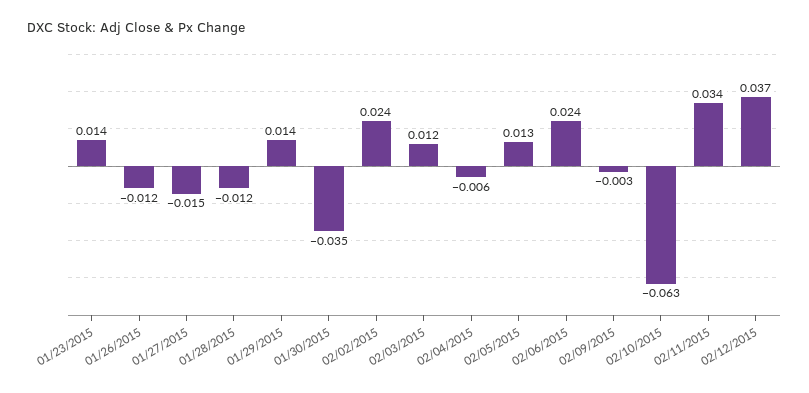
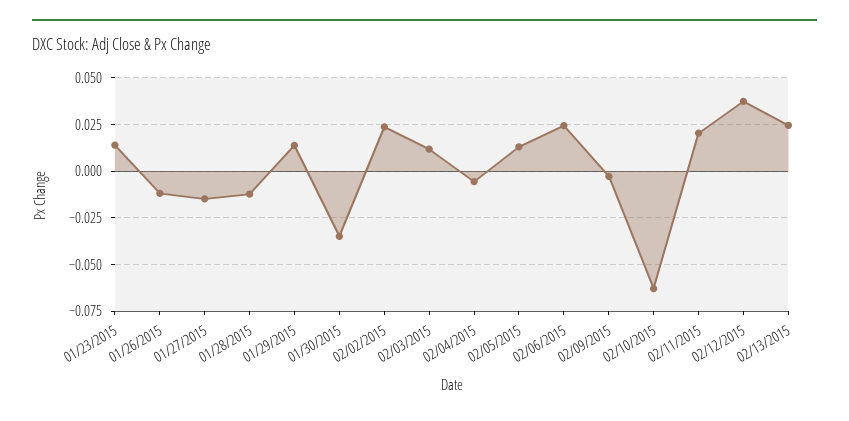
02/11/2015: 0.034 -> 0.02
02/13/2015: none -> 0.025

